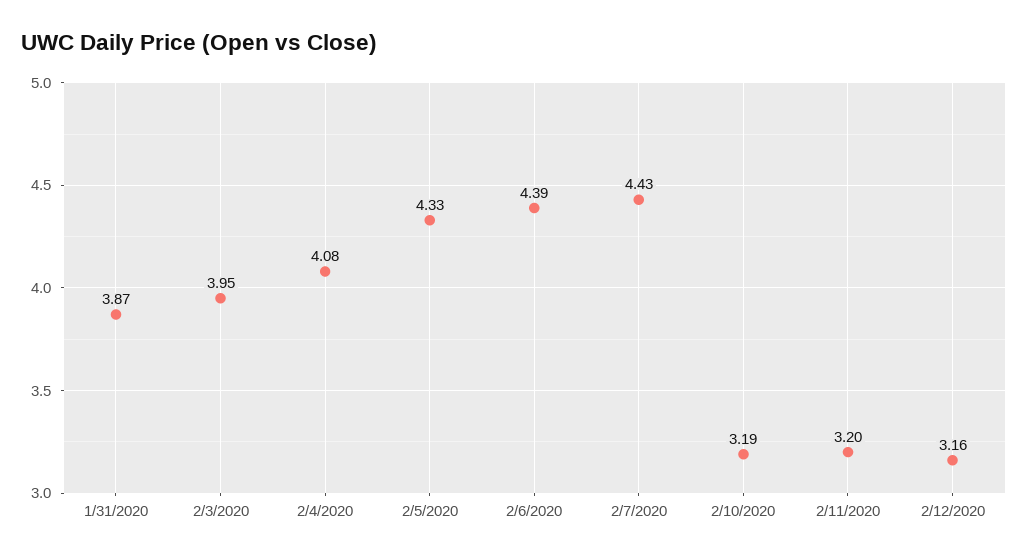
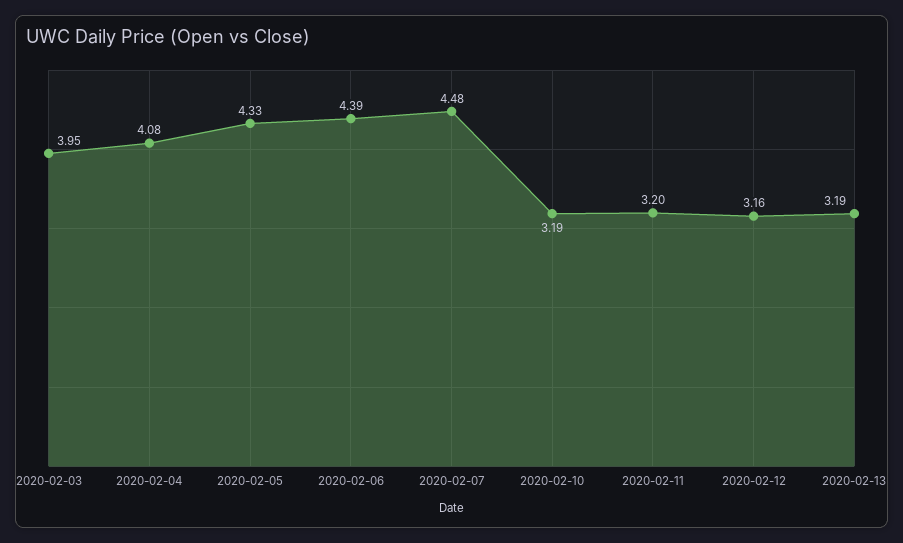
1/31/2020: 3.87 -> none
2/7/2020: 4.43 -> 4.48
2020-02-13: none -> 3.19

